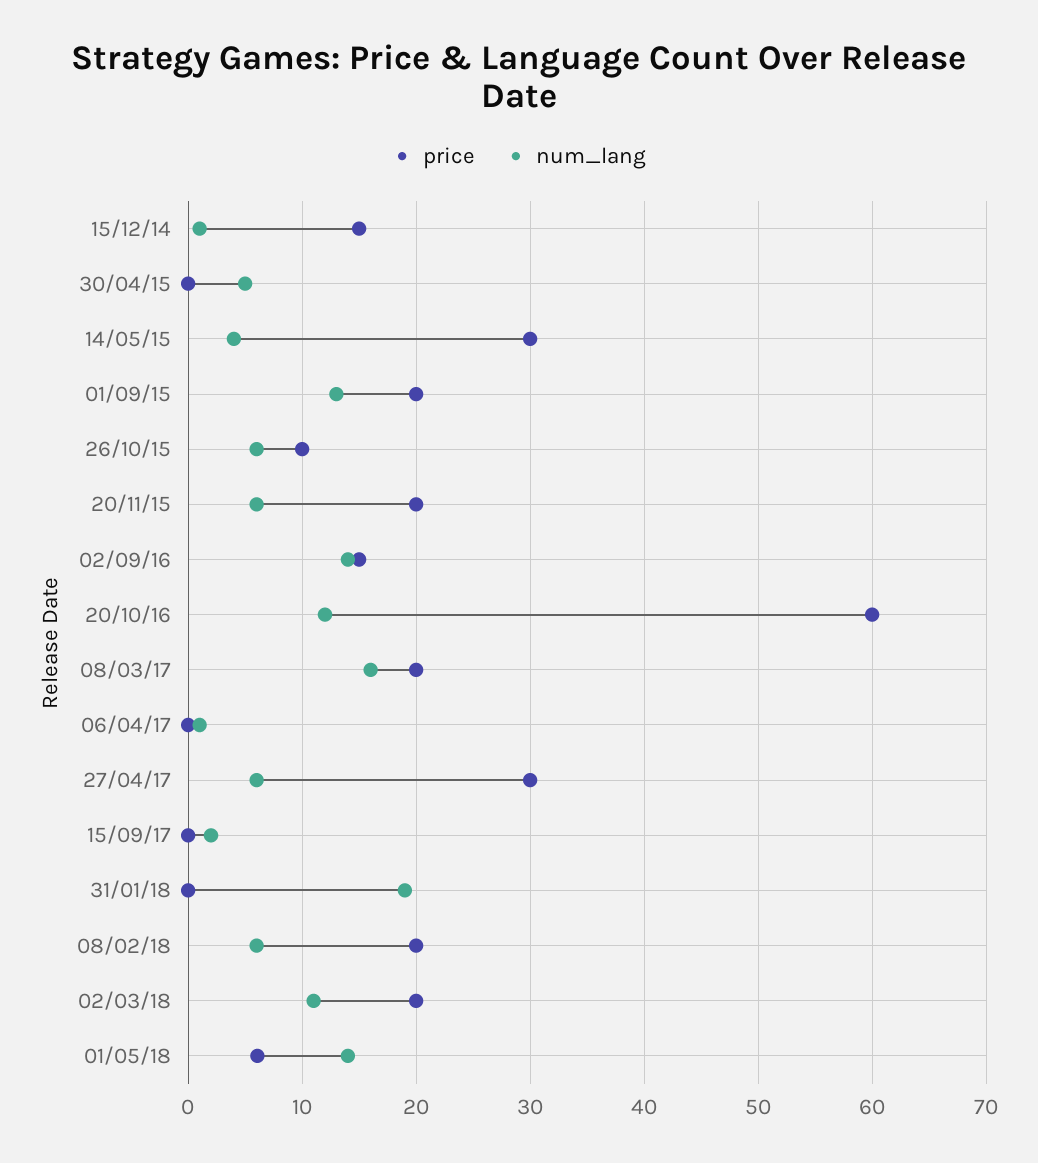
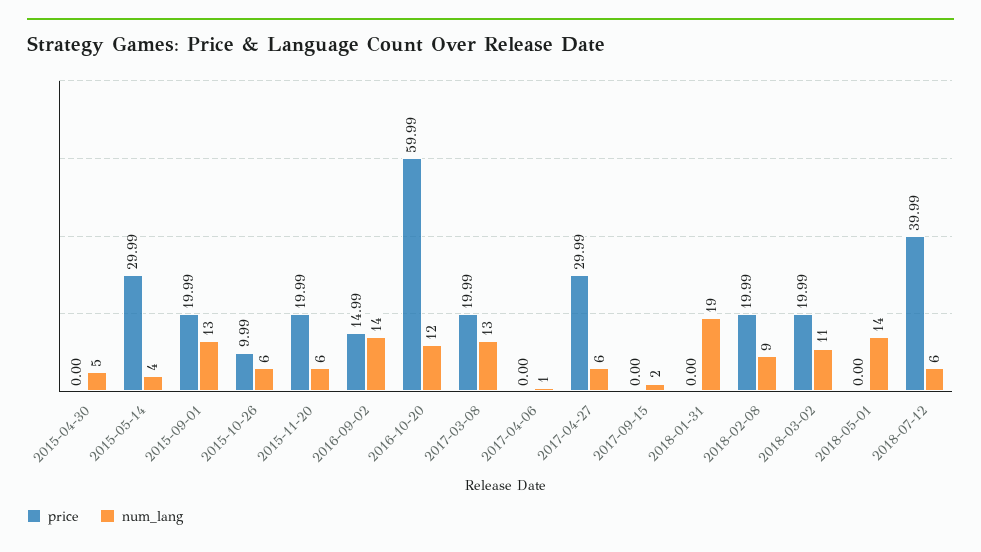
price, 15/12/14: 15 -> none
num_lang, 15/12/14: 1 -> none
num_lang, 08/03/17: 16 -> 13
num_lang, 08/02/18: 6 -> 9
price, 01/05/18: 6 -> 0
price, 2018-07-12: none -> 39.99
num_lang, 2018-07-12: none -> 6

